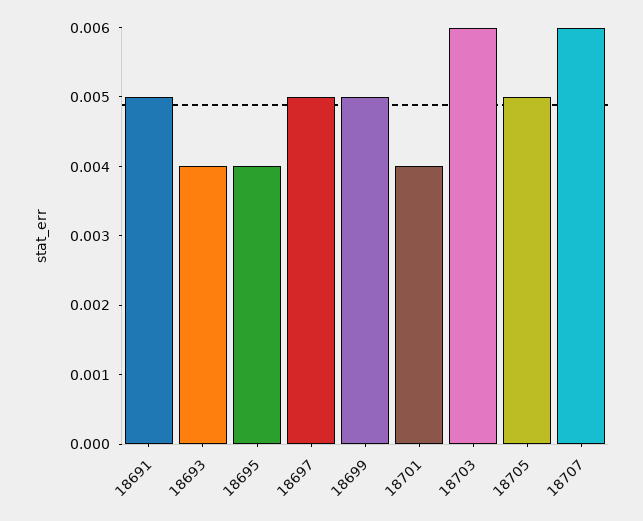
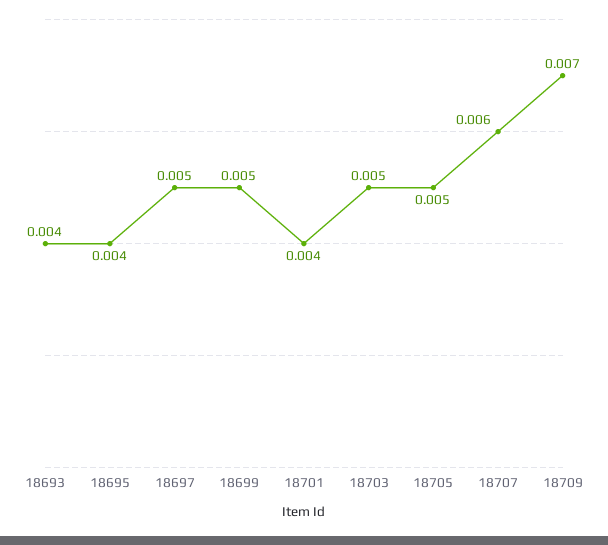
18691: 0.005 -> none
18703: 0.006 -> 0.005
18709: none -> 0.007

